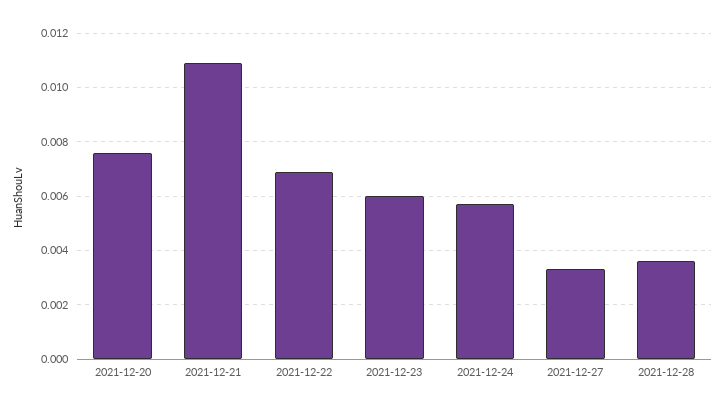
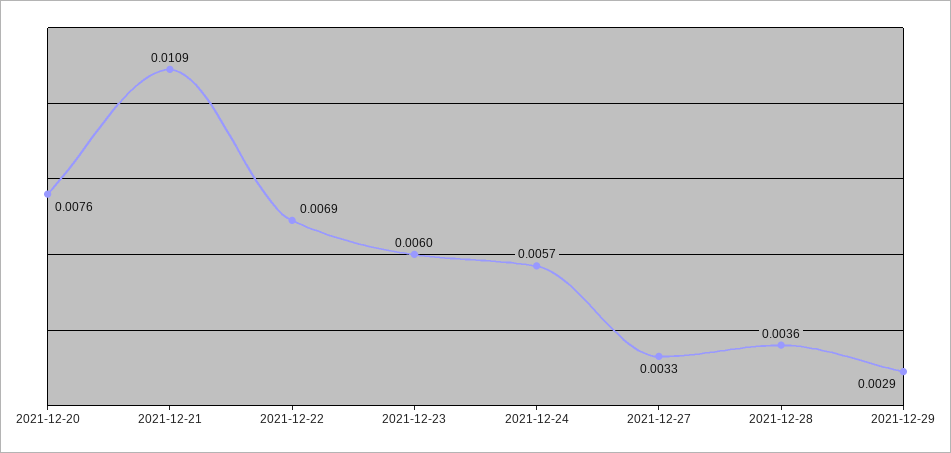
2021-12-29: none -> 0.0029

